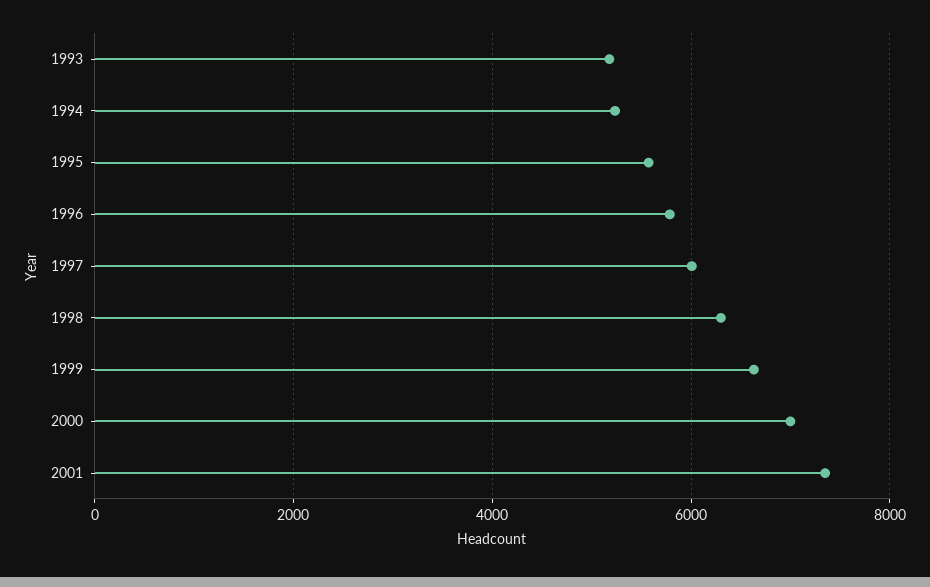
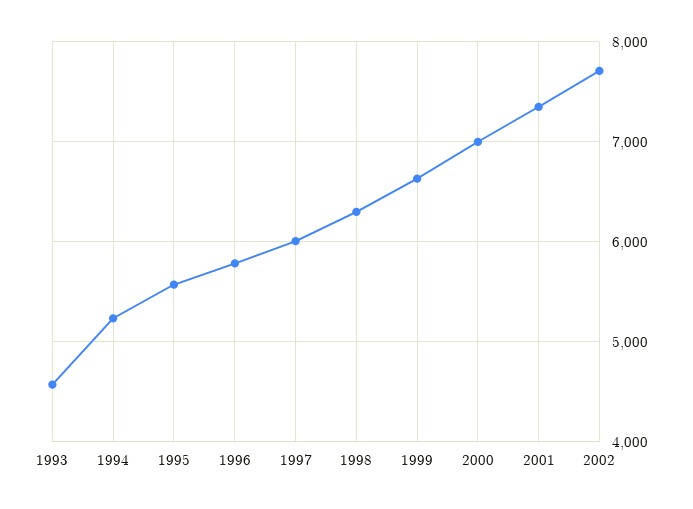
1993: 5200 -> 4600
2002: none -> 7700

